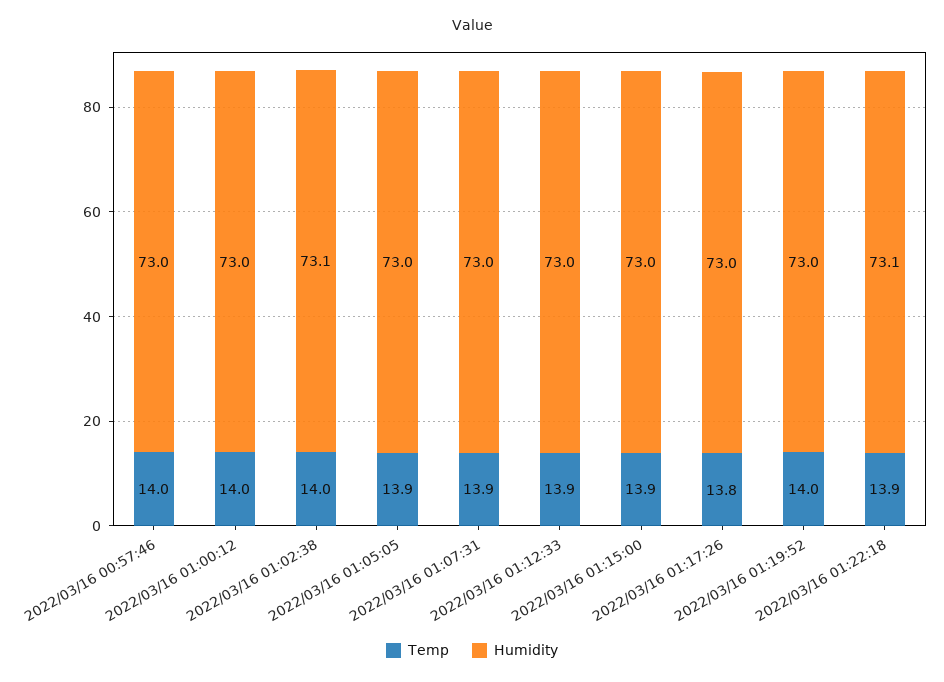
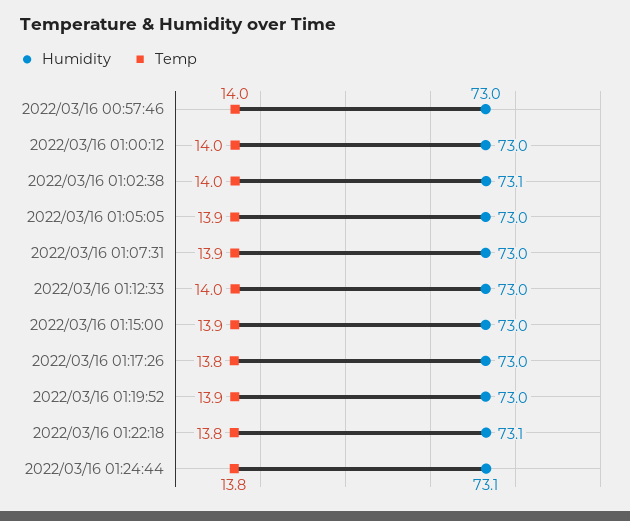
Temp, 2022/03/16 01:12:33: 13.9 -> 14
Temp, 2022/03/16 01:19:52: 14 -> 13.9
Temp, 2022/03/16 01:22:18: 13.9 -> 13.8
Humidity, 2022/03/16 01:24:44: none -> 73.1
Temp, 2022/03/16 01:24:44: none -> 13.8

